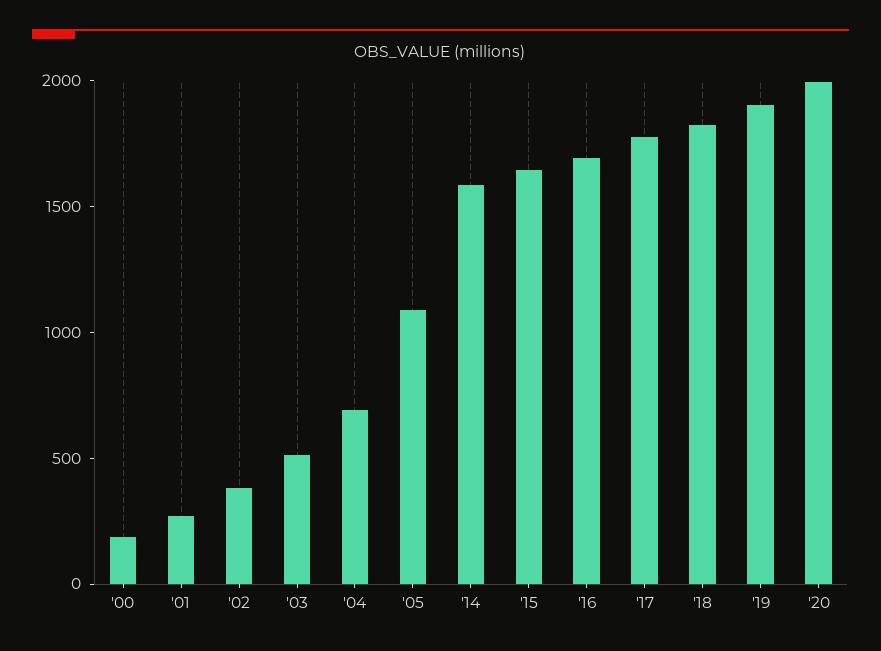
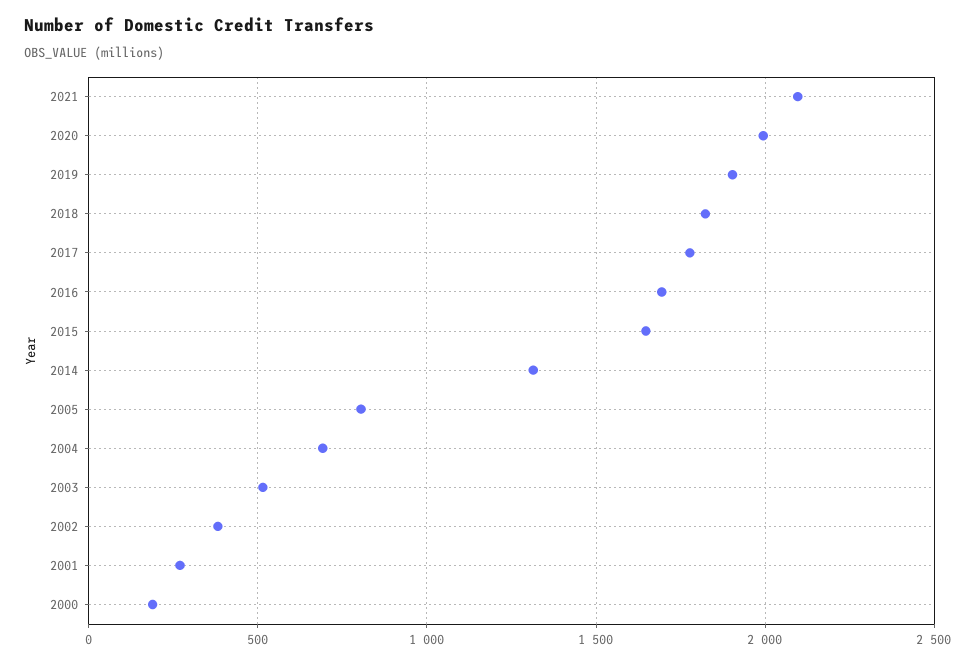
'05: 1100 -> 800
'14: 1600 -> 1300
2021: none -> 2100

